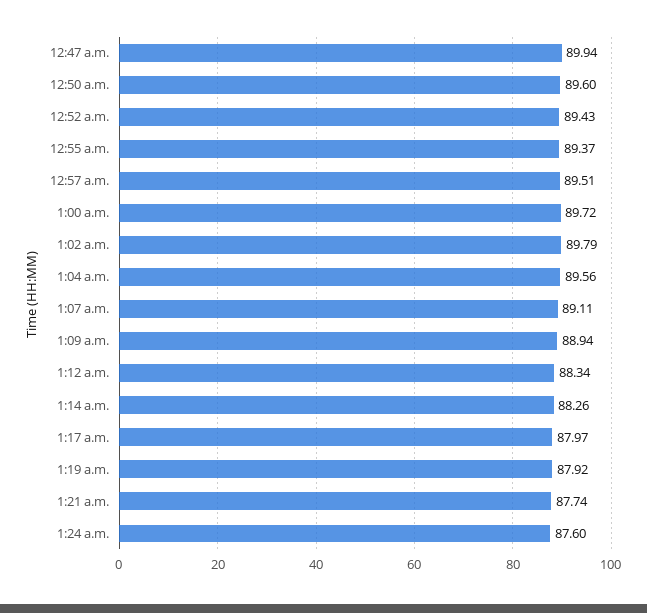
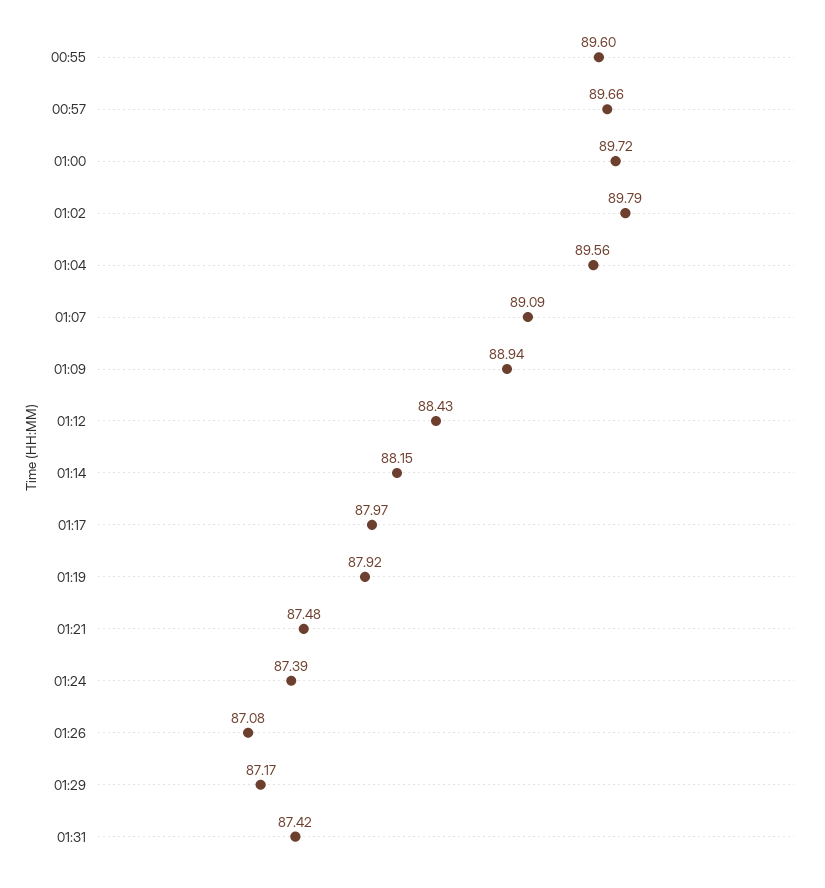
12:47 a.m.: 89.94 -> none
12:50 a.m.: 89.6 -> none
12:52 a.m.: 89.43 -> none
12:55 a.m.: 89.37 -> 89.6
12:57 a.m.: 89.51 -> 89.66
1:07 a.m.: 89.11 -> 89.09
1:12 a.m.: 88.34 -> 88.43
1:14 a.m.: 88.26 -> 88.15
1:21 a.m.: 87.74 -> 87.48
1:24 a.m.: 87.6 -> 87.39
01:26: none -> 87.08
01:29: none -> 87.17
01:31: none -> 87.42

